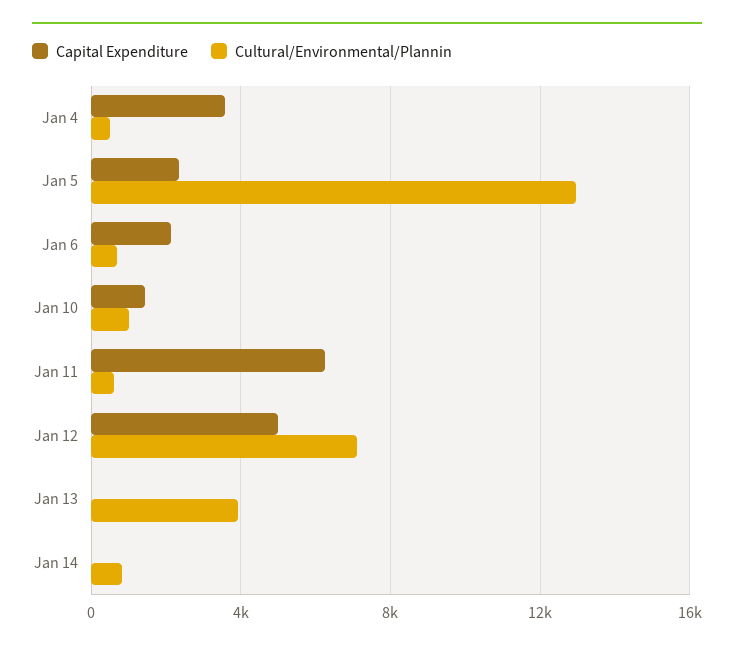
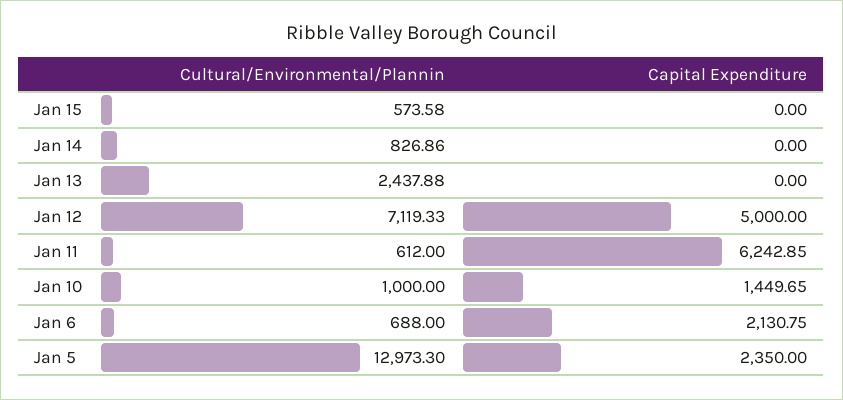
Capital Expenditure, Jan 4: 3500 -> none
Cultural/Environmental/Plannin, Jan 4: 500 -> none
Cultural/Environmental/Plannin, Jan 13: 4000 -> 2437.88
Cultural/Environmental/Plannin, Jan 15: none -> 573.58
Capital Expenditure, Jan 15: none -> 0

